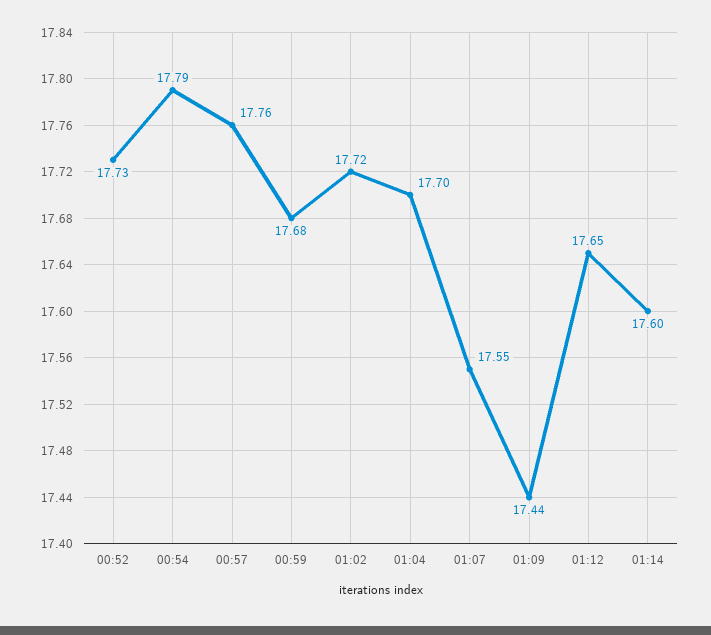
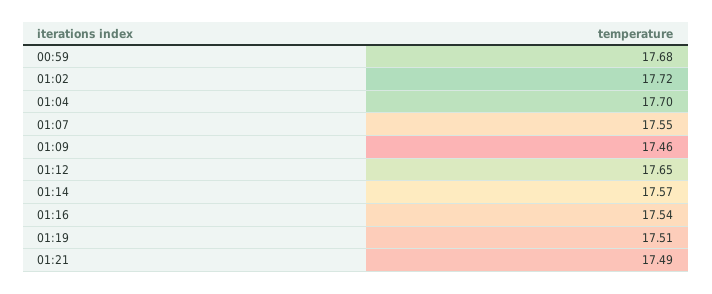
00:52: 17.73 -> none
00:54: 17.79 -> none
00:57: 17.76 -> none
01:09: 17.44 -> 17.46
01:14: 17.6 -> 17.57
01:16: none -> 17.54
01:19: none -> 17.51
01:21: none -> 17.49

